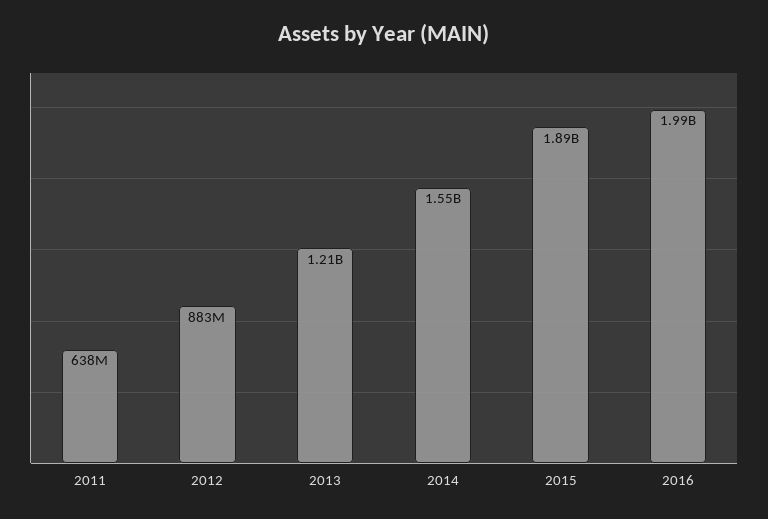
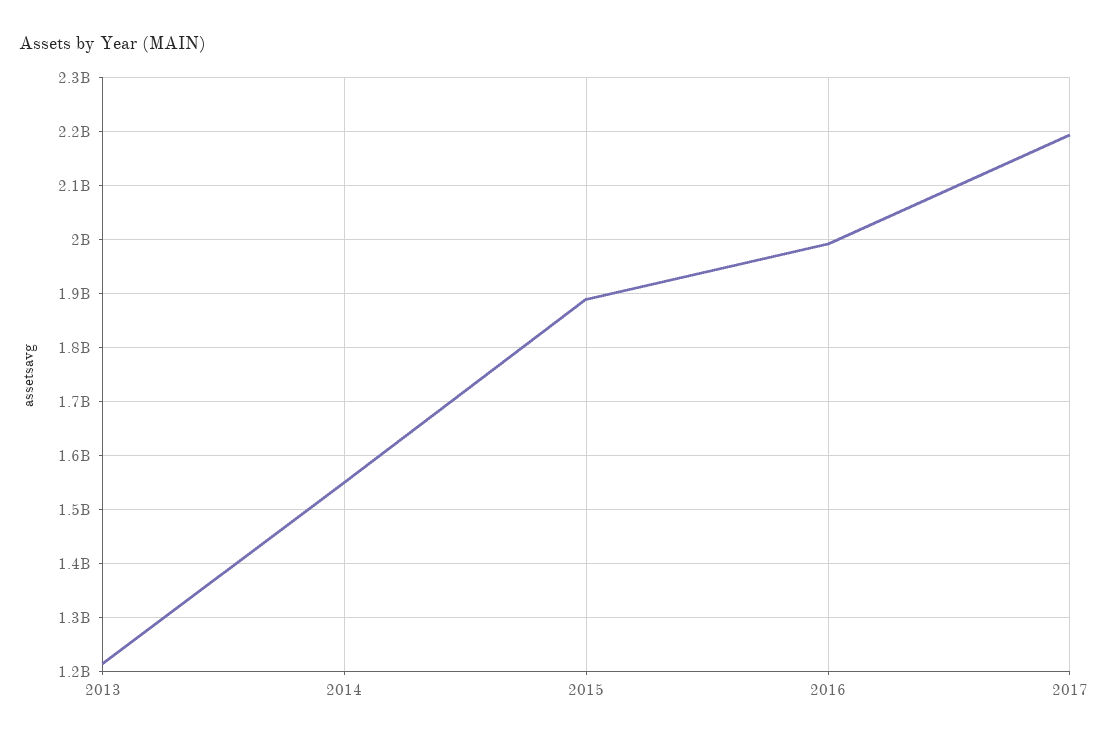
2011: 638000000 -> none
2012: 883000000 -> none
2017: none -> 2200000000

